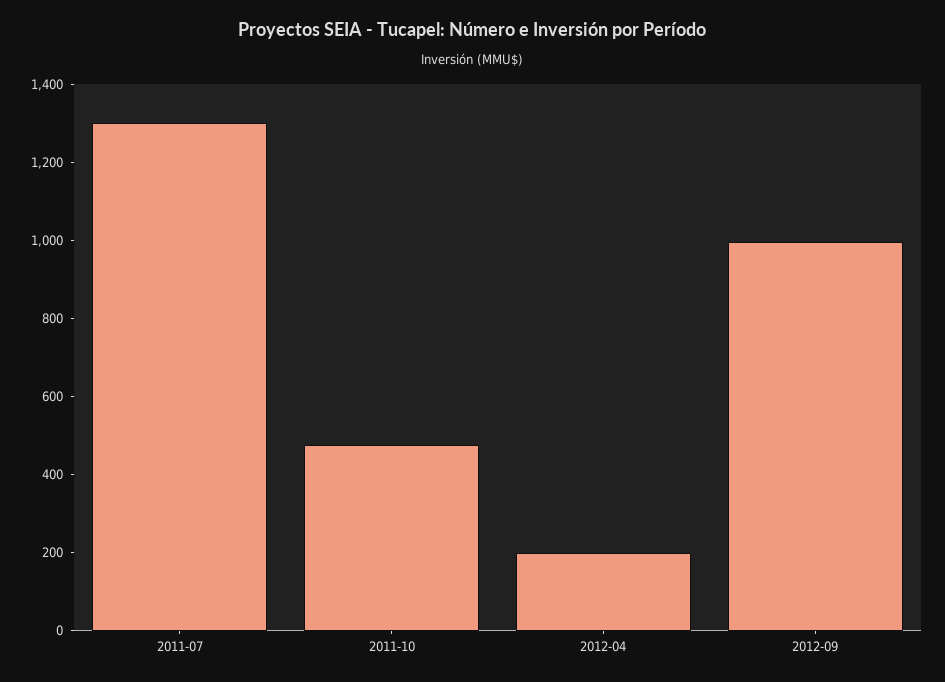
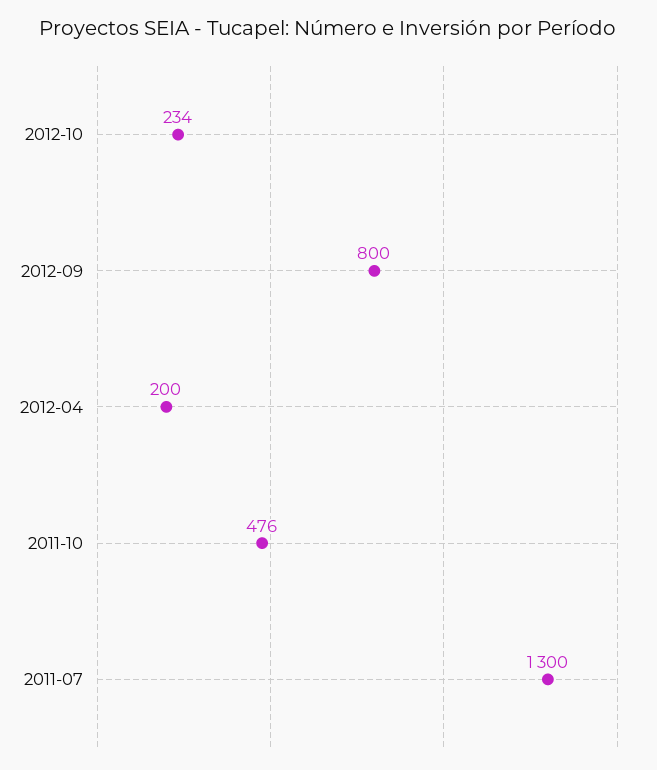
2012-09: 1000 -> 800
2012-10: none -> 234

